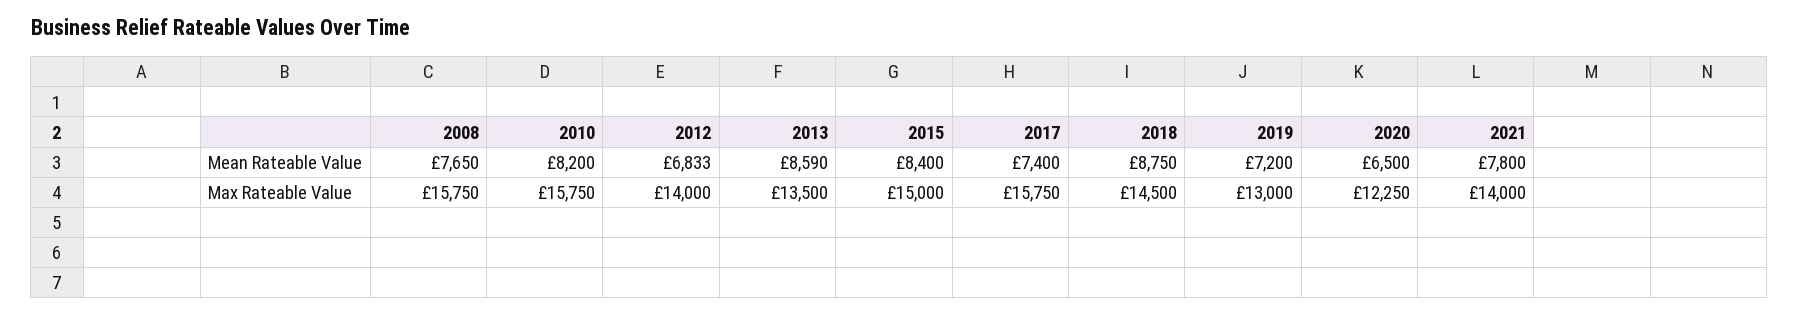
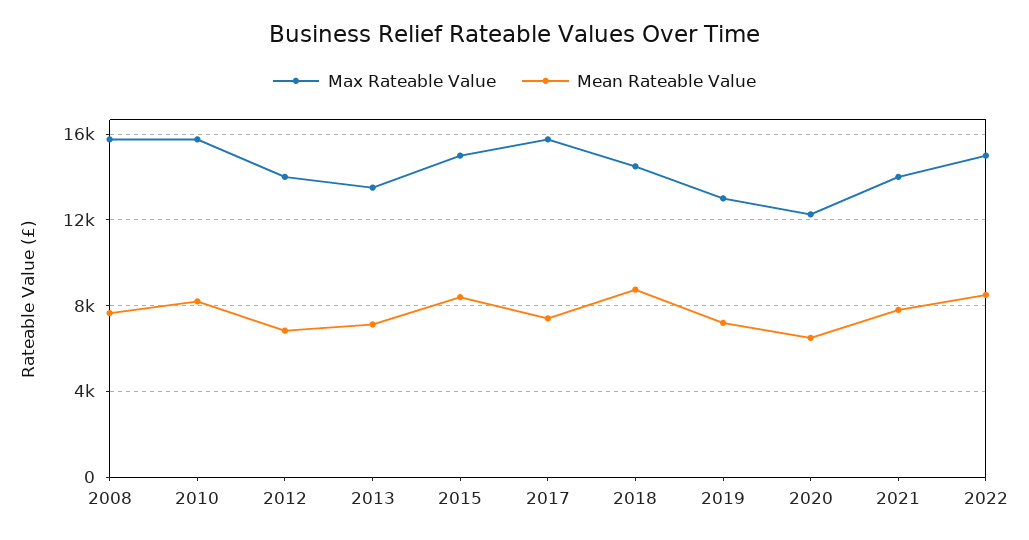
Mean Rateable Value, 2013: 8590 -> 7000
Max Rateable Value, 2022: none -> 15000
Mean Rateable Value, 2022: none -> 8500

